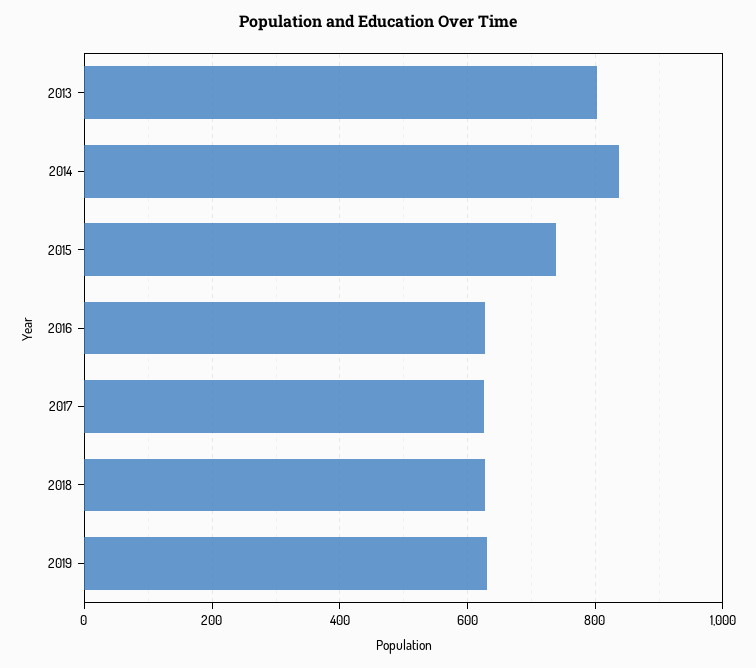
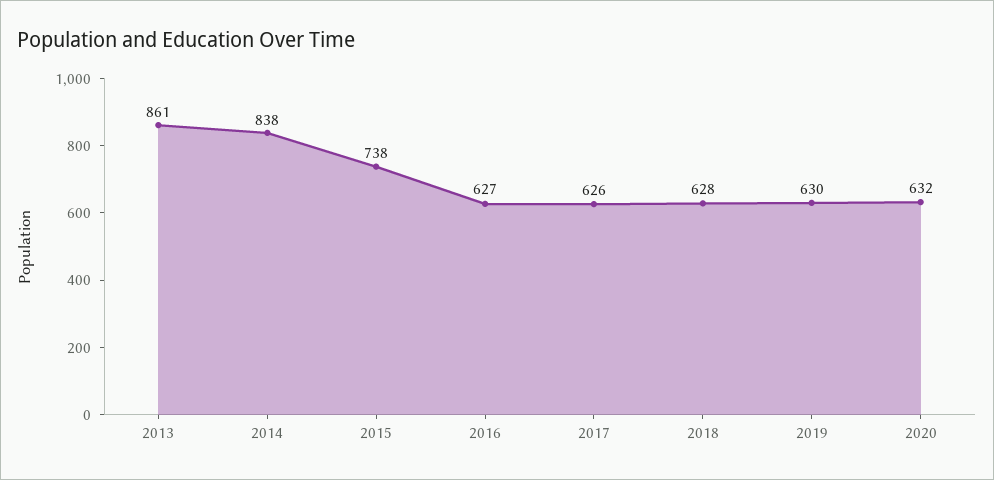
2013: 800 -> 861
2020: none -> 632

